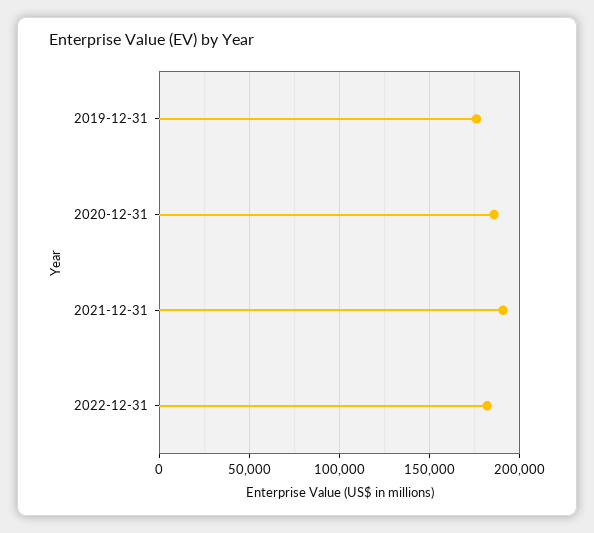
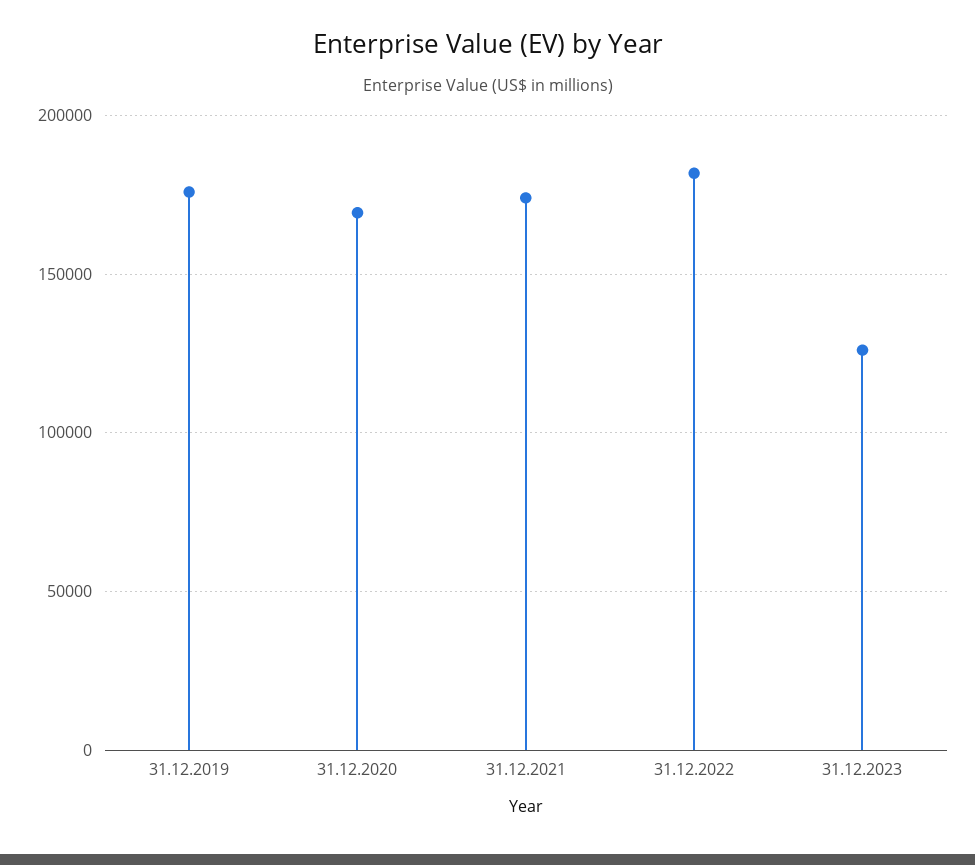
2020-12-31: 185000 -> 170000
2021-12-31: 190000 -> 175000
31.12.2023: none -> 125000

